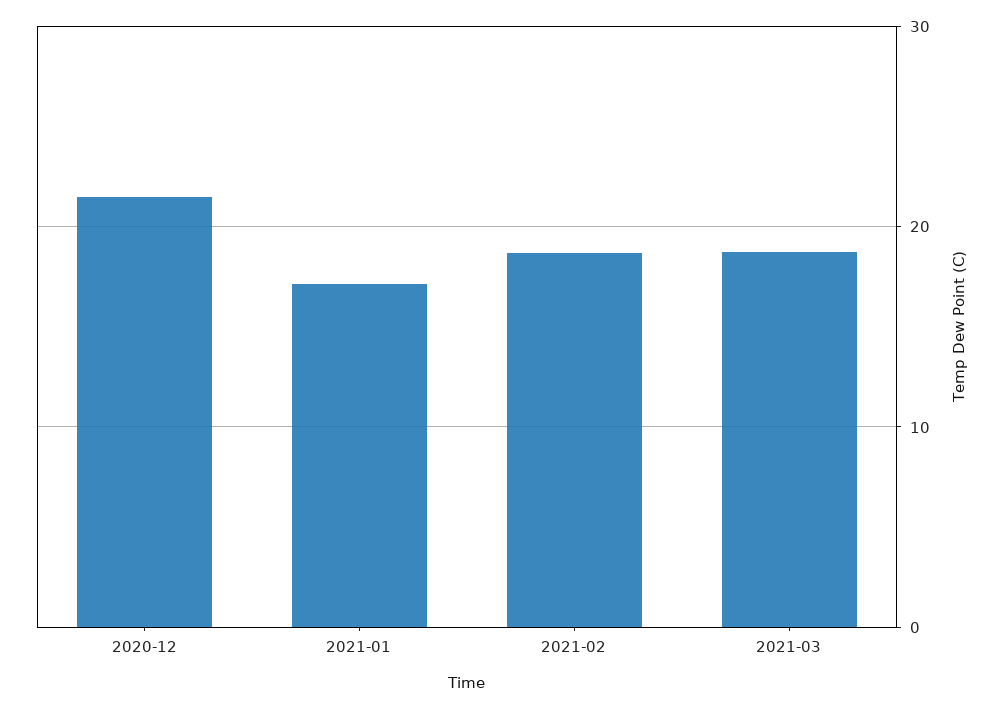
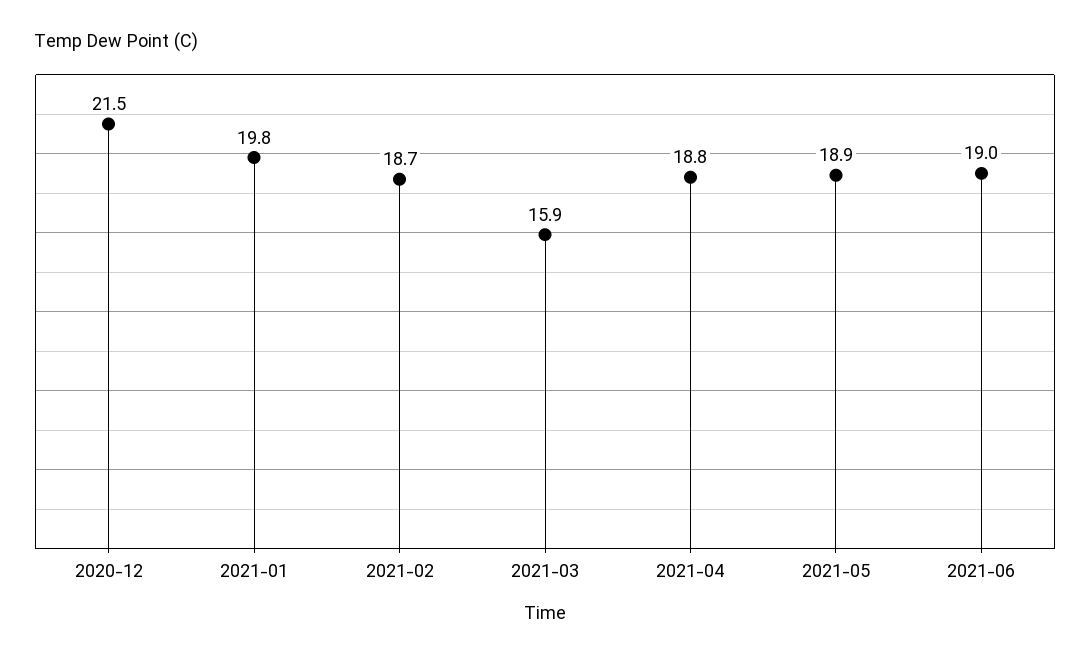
2021-01: 17 -> 19.8
2021-03: 19 -> 15.9
2021-04: none -> 18.8
2021-05: none -> 18.9
2021-06: none -> 19

